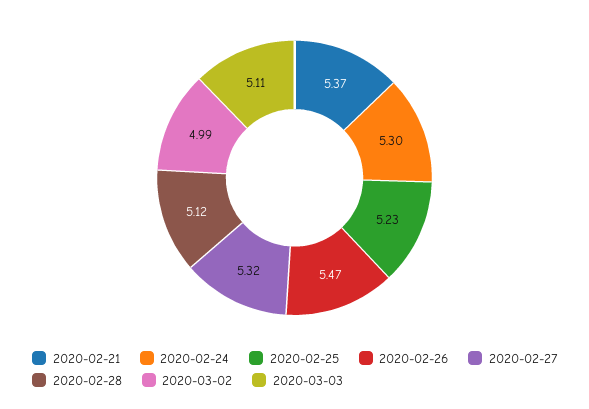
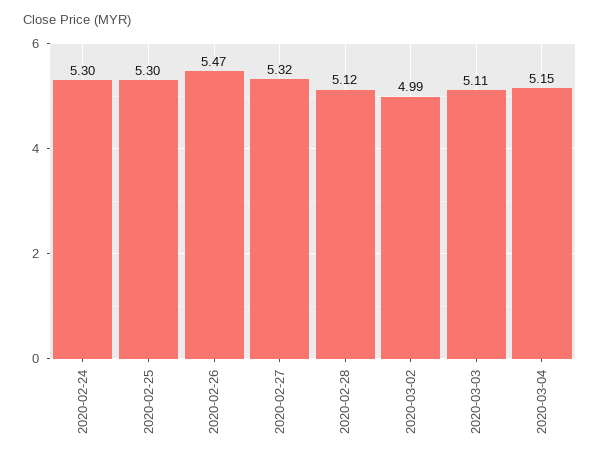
2020-02-21: 5.37 -> none
2020-02-25: 5.23 -> 5.3
2020-03-04: none -> 5.15

